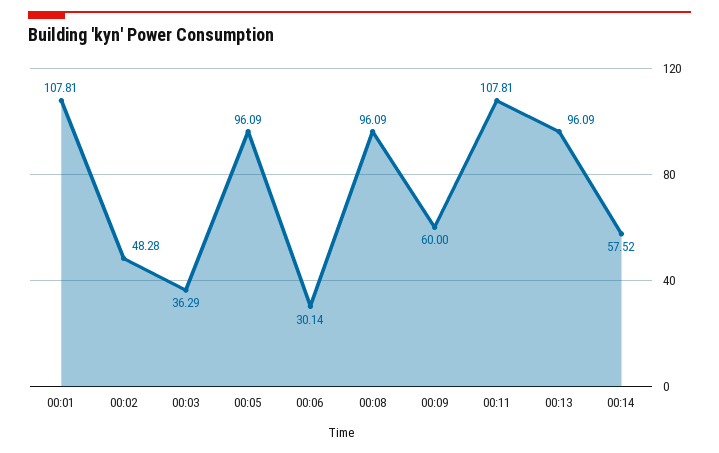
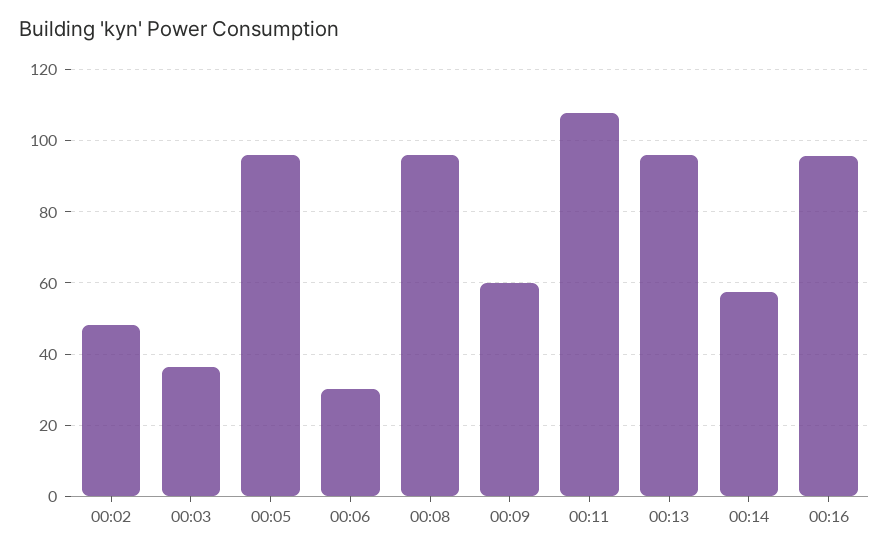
00:01: 107.81 -> none
00:16: none -> 96

